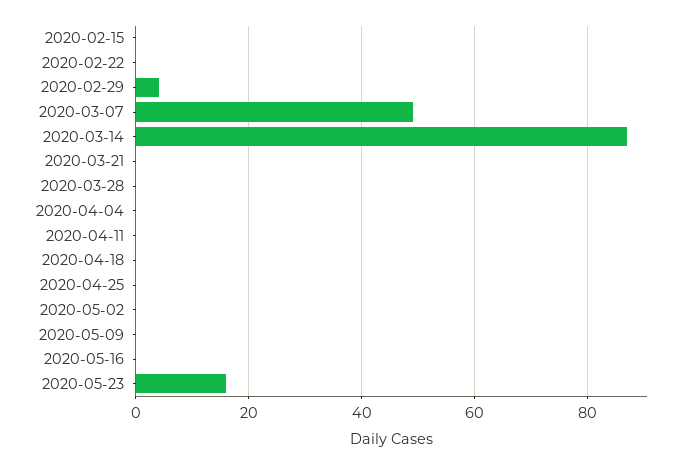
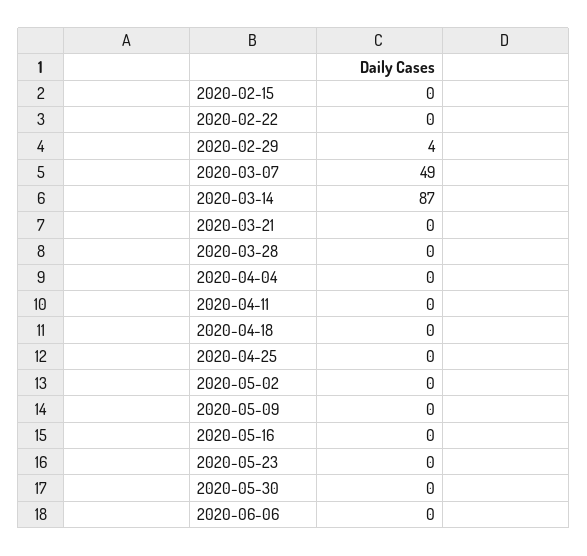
2020-05-23: 15 -> 0
2020-05-30: none -> 0
2020-06-06: none -> 0

